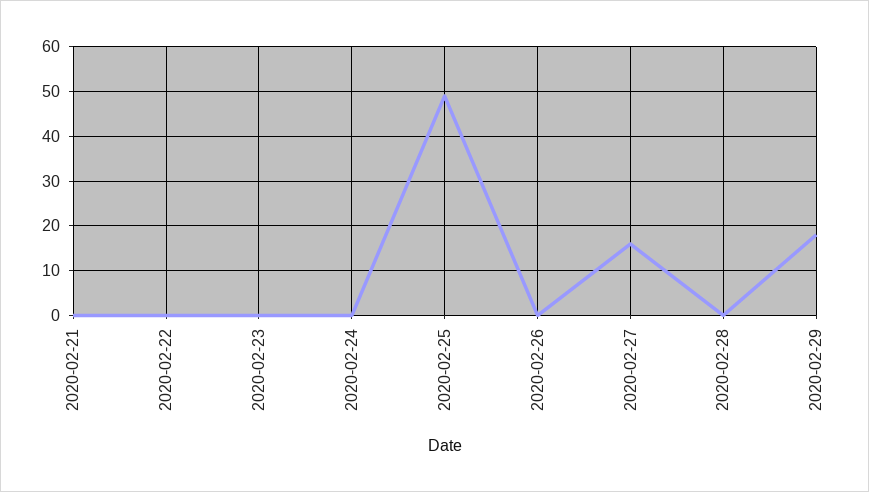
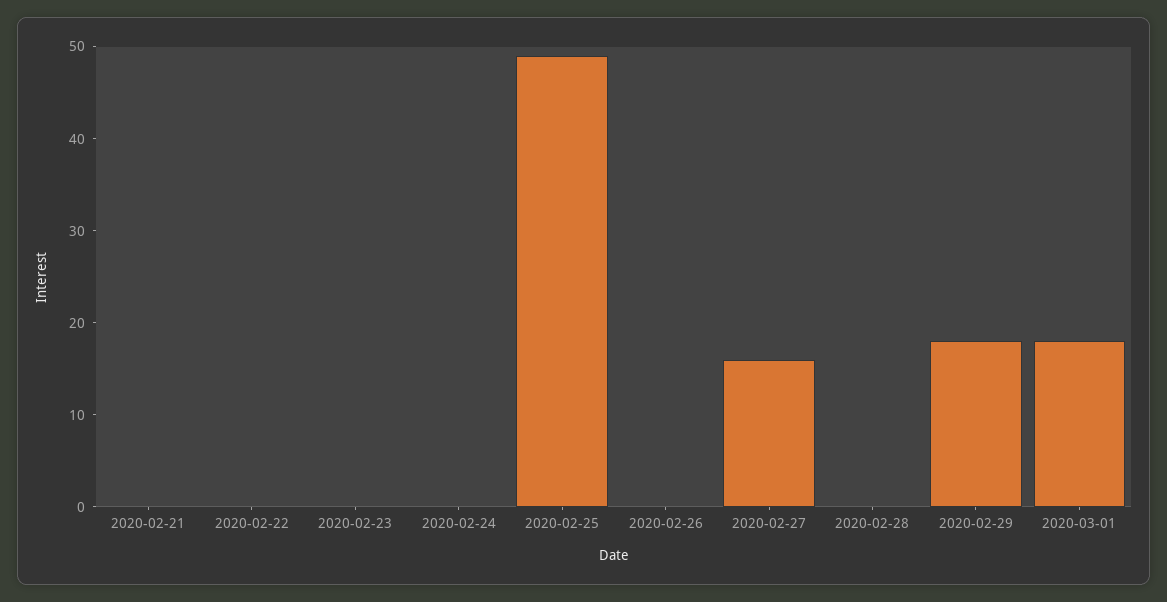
2020-03-01: none -> 18

